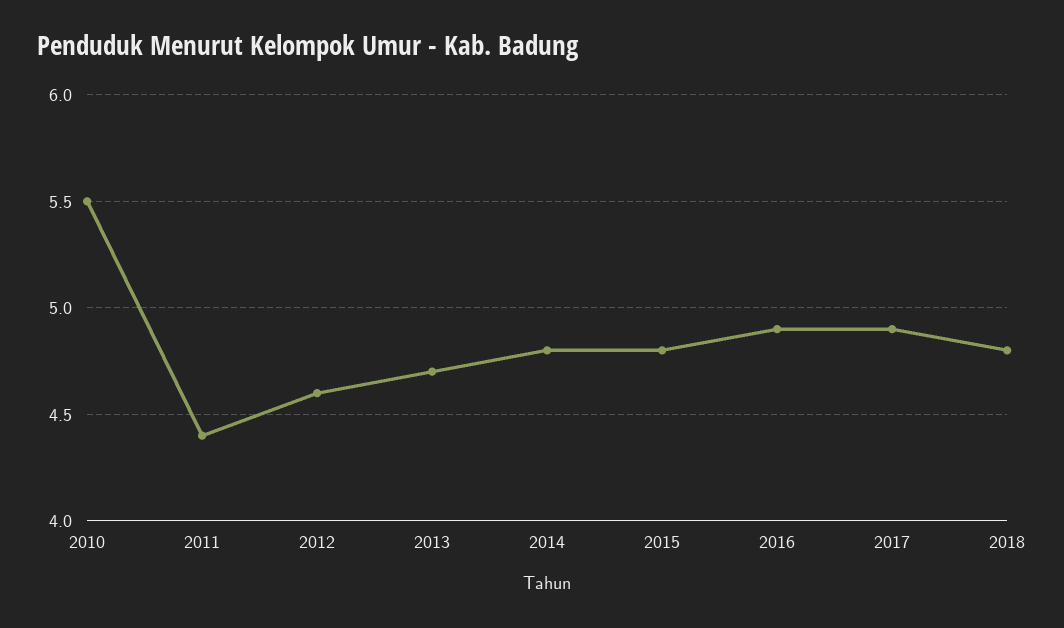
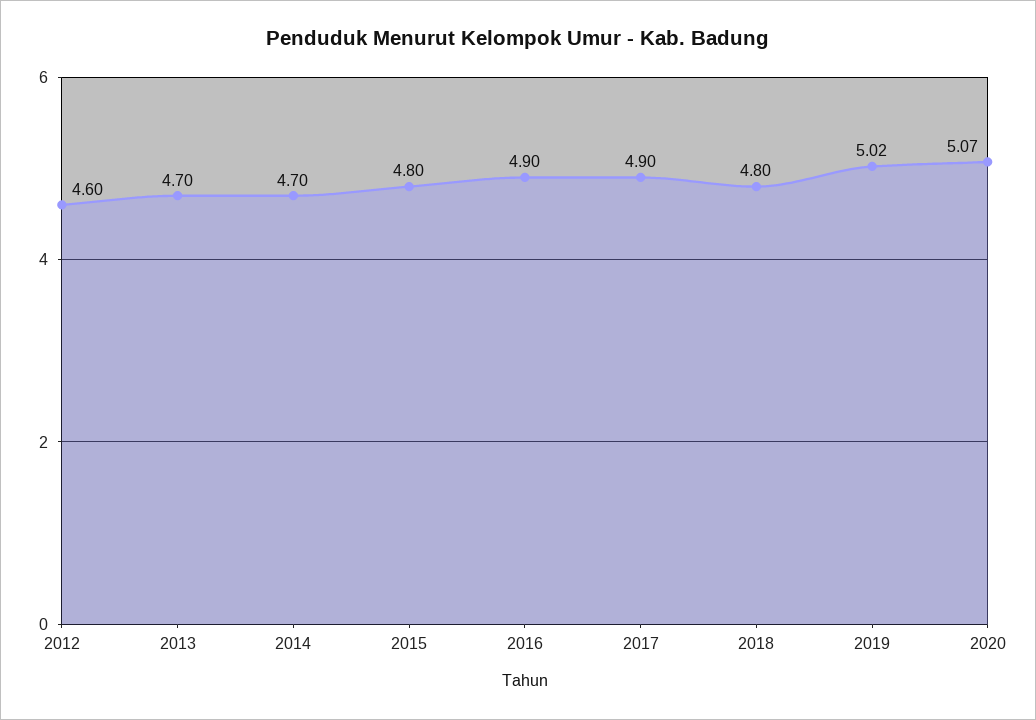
2010: 5.5 -> none
2011: 4.4 -> none
2014: 4.8 -> 4.7
2019: none -> 5.02
2020: none -> 5.07

